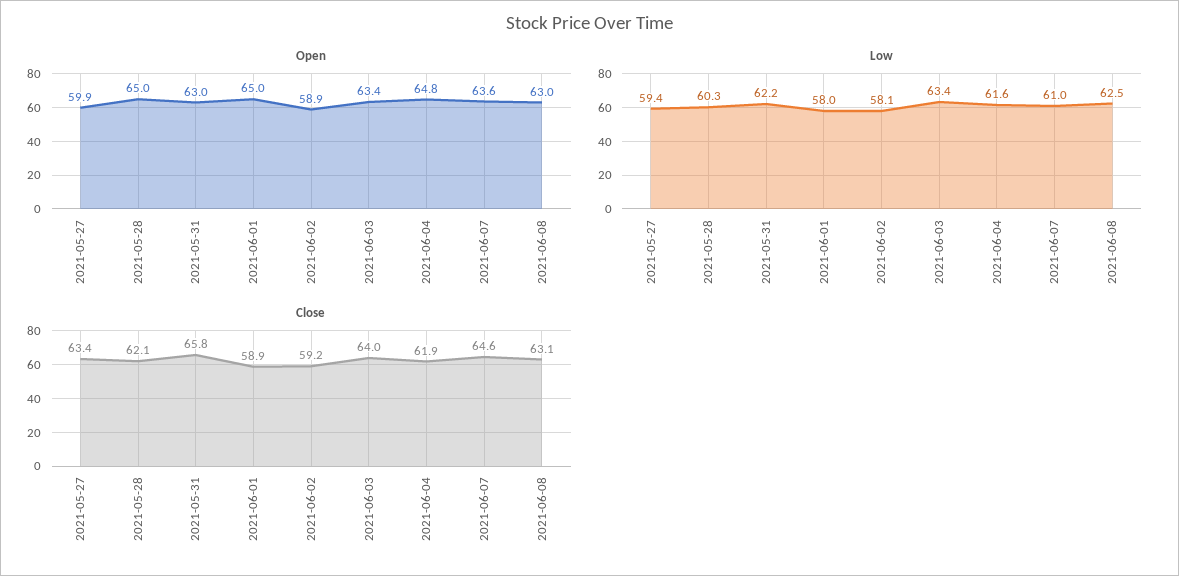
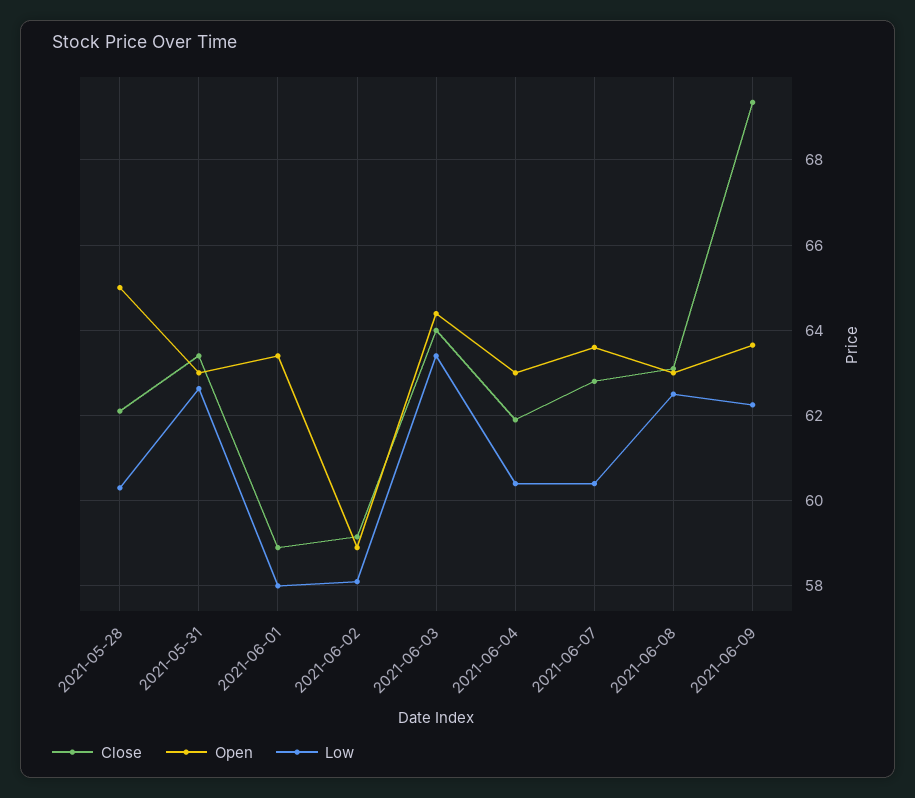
Open, 2021-05-27: 59.9 -> none
Open, 2021-06-01: 65 -> 63.4
Open, 2021-06-03: 63.4 -> 64.4
Open, 2021-06-04: 64.8 -> 63
Low, 2021-05-27: 59.4 -> none
Low, 2021-05-31: 62.2 -> 62.6
Low, 2021-06-04: 61.6 -> 60.4
Low, 2021-06-07: 61 -> 60.4
Close, 2021-05-27: 63.4 -> none
Close, 2021-05-31: 65.8 -> 63.4
Close, 2021-06-07: 64.6 -> 62.8
Close, 2021-06-09: none -> 69.4
Open, 2021-06-09: none -> 63.6
Low, 2021-06-09: none -> 62.2

